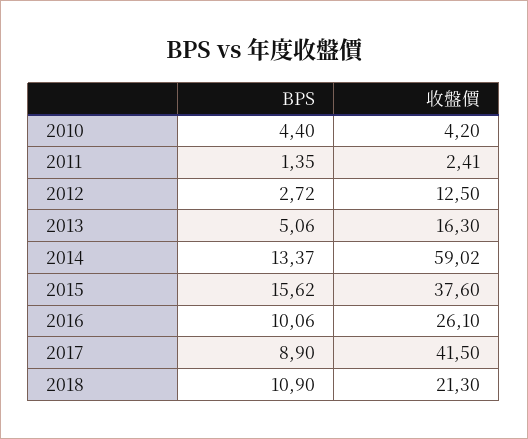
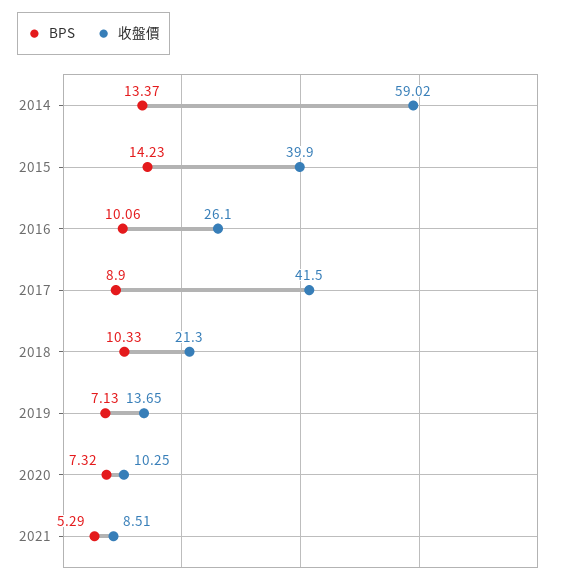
BPS, 2010: 4.4 -> none
收盤價, 2010: 4.2 -> none
BPS, 2011: 1.35 -> none
收盤價, 2011: 2.41 -> none
BPS, 2012: 2.72 -> none
收盤價, 2012: 12.5 -> none
BPS, 2013: 5.06 -> none
收盤價, 2013: 16.3 -> none
BPS, 2015: 15.62 -> 14.23
收盤價, 2015: 37.6 -> 39.9
BPS, 2018: 10.9 -> 10.33
BPS, 2019: none -> 7.13
收盤價, 2019: none -> 13.65
BPS, 2020: none -> 7.32
收盤價, 2020: none -> 10.25
BPS, 2021: none -> 5.29
收盤價, 2021: none -> 8.51

